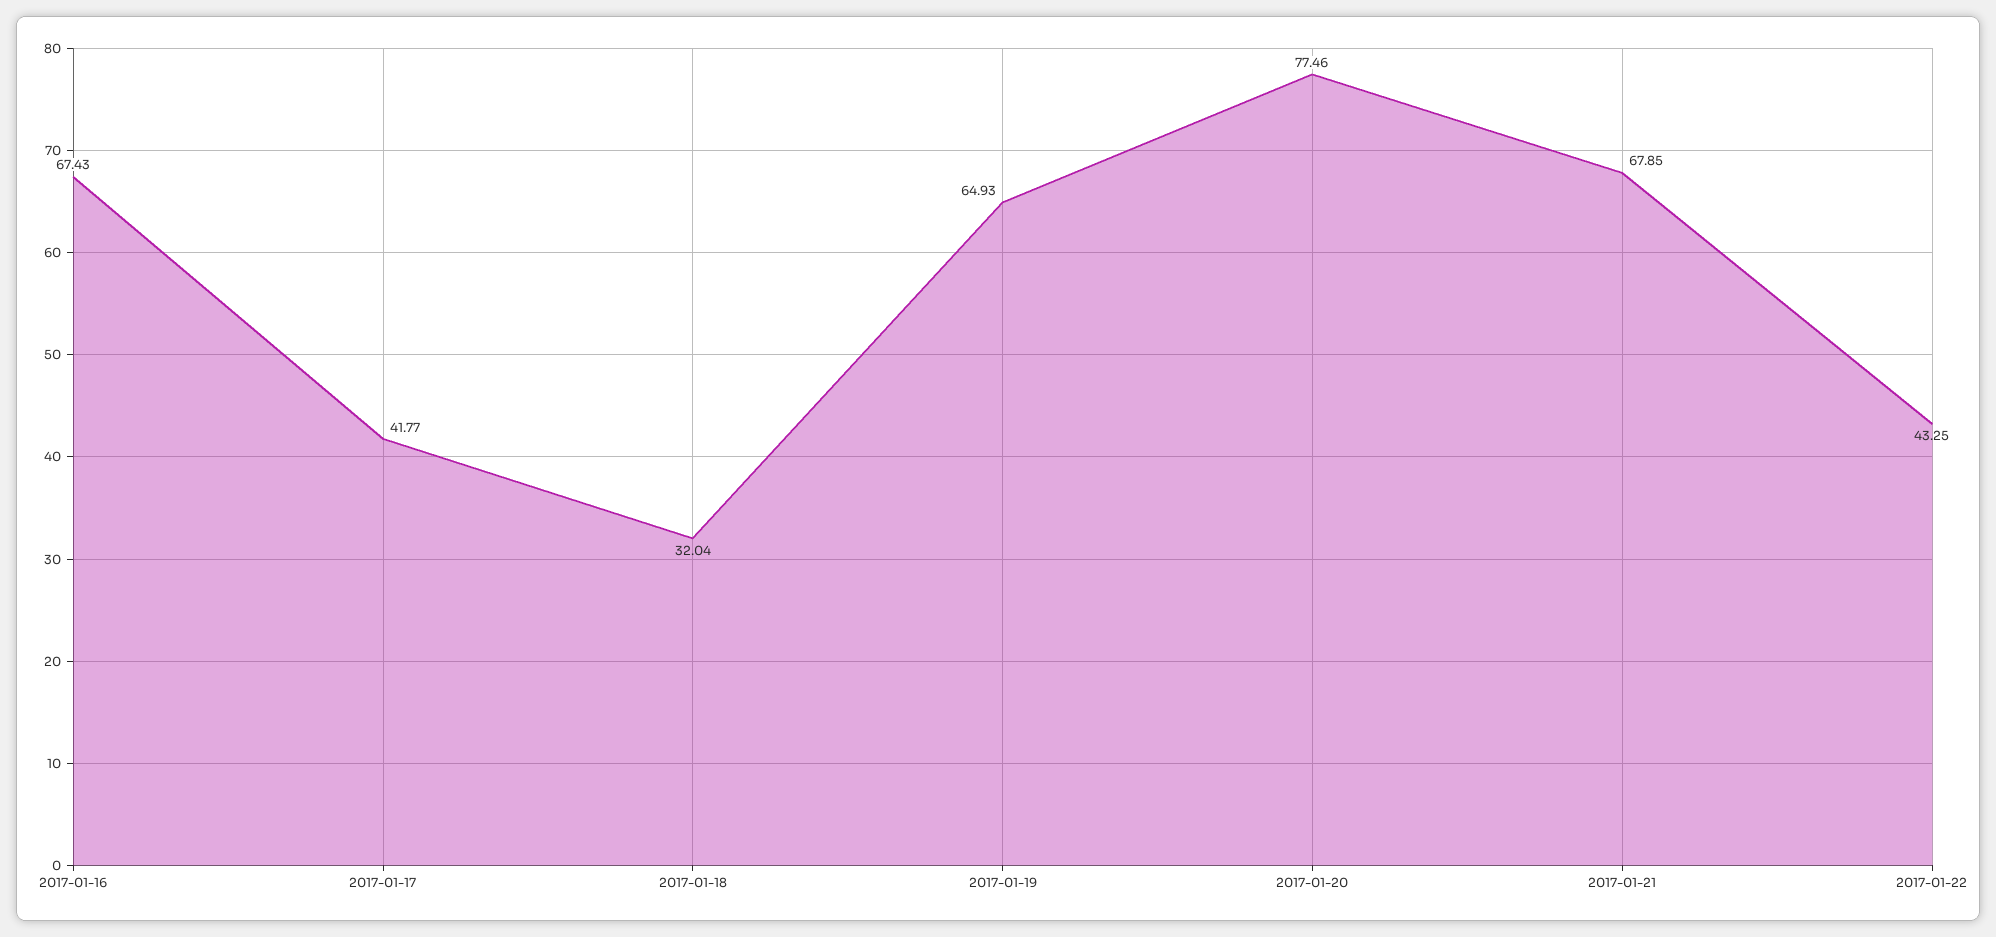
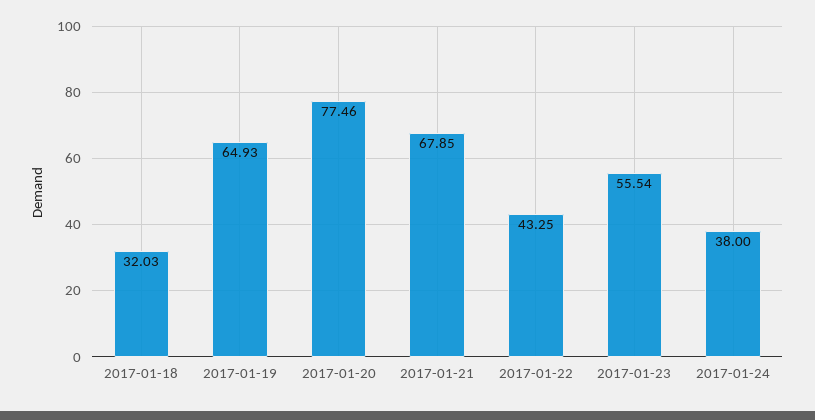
2017-01-16: 67.43 -> none
2017-01-17: 41.77 -> none
2017-01-18: 32.04 -> 32.03
2017-01-23: none -> 55.54
2017-01-24: none -> 38

